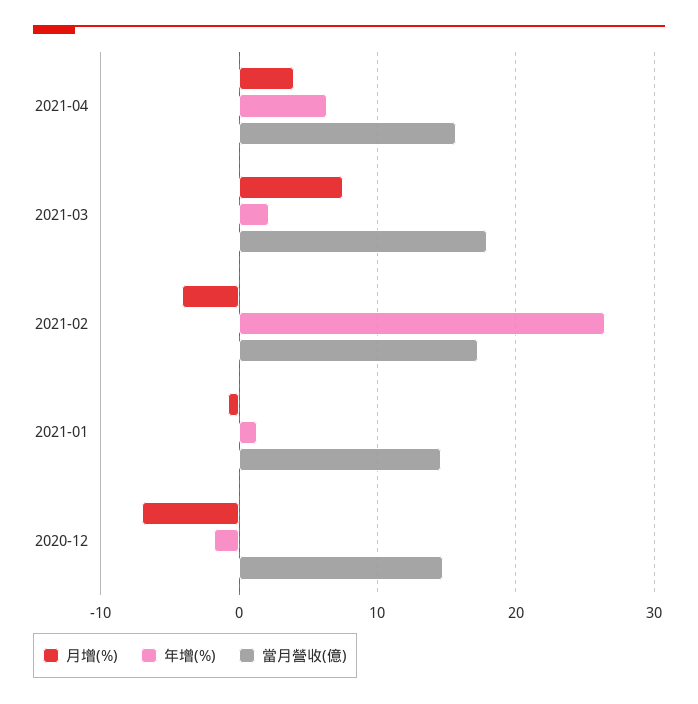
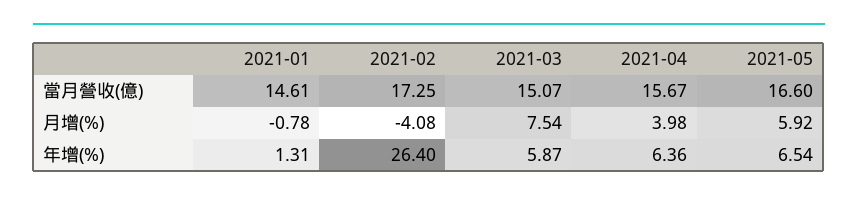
年增(%), 2021-03: 2 -> 5.87
當月營收(億), 2021-03: 18 -> 15.07
月增(%), 2020-12: -7 -> none
年增(%), 2020-12: -2 -> none
當月營收(億), 2020-12: 15 -> none
當月營收(億), 2021-05: none -> 16.6
月增(%), 2021-05: none -> 5.92
年增(%), 2021-05: none -> 6.54

